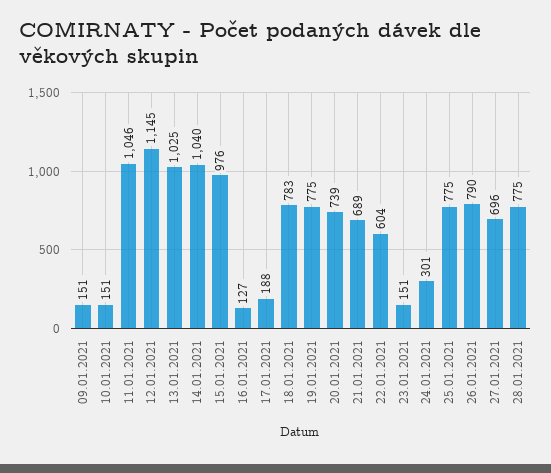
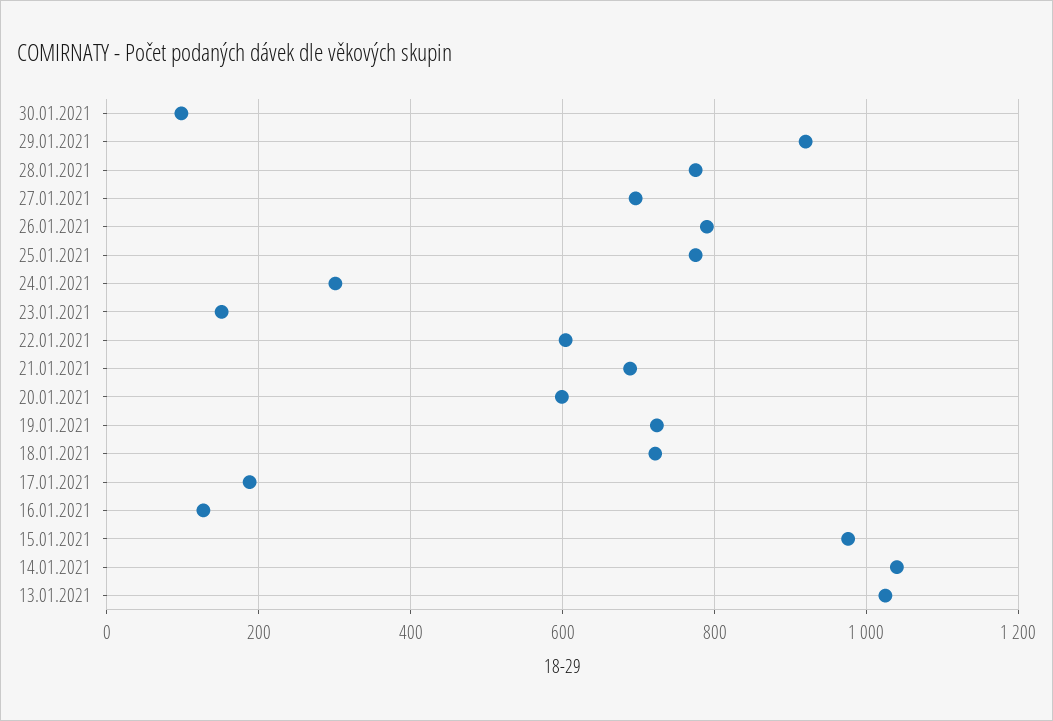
09.01.2021: 151 -> none
10.01.2021: 151 -> none
11.01.2021: 1046 -> none
12.01.2021: 1145 -> none
18.01.2021: 783 -> 720
19.01.2021: 775 -> 720
20.01.2021: 739 -> 600
30.01.2021: none -> 100
29.01.2021: none -> 920

